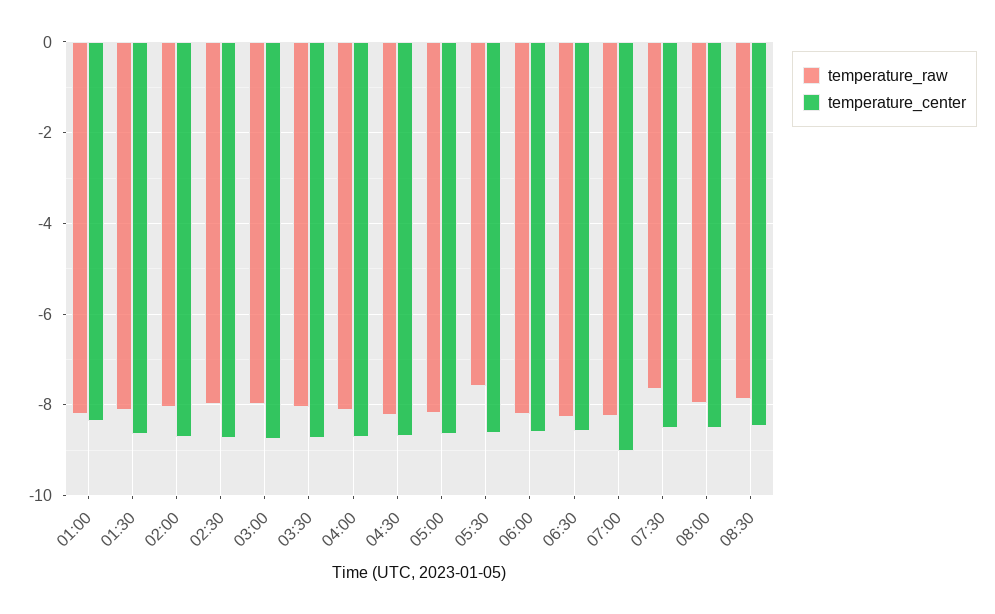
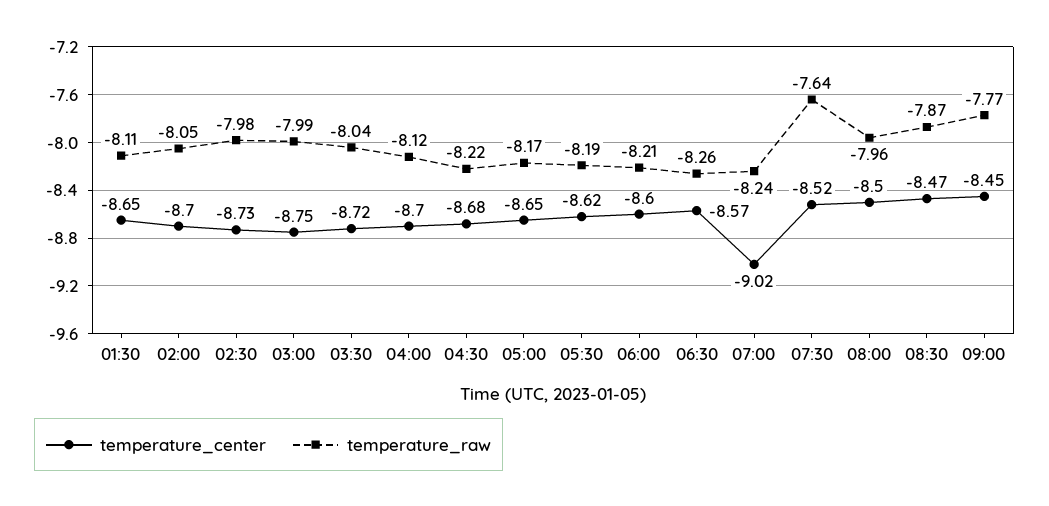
temperature_raw, 01:00: -8.2 -> none
temperature_center, 01:00: -8.4 -> none
temperature_raw, 05:30: -7.6 -> -8.19
temperature_center, 09:00: none -> -8.45
temperature_raw, 09:00: none -> -7.77

